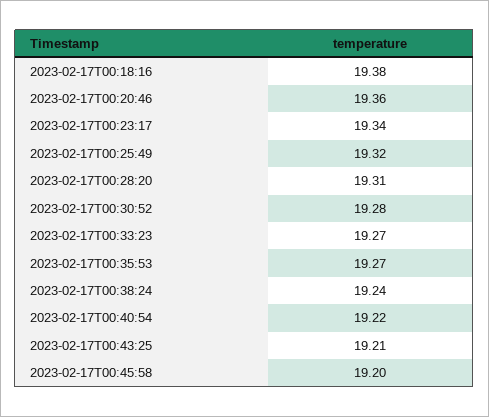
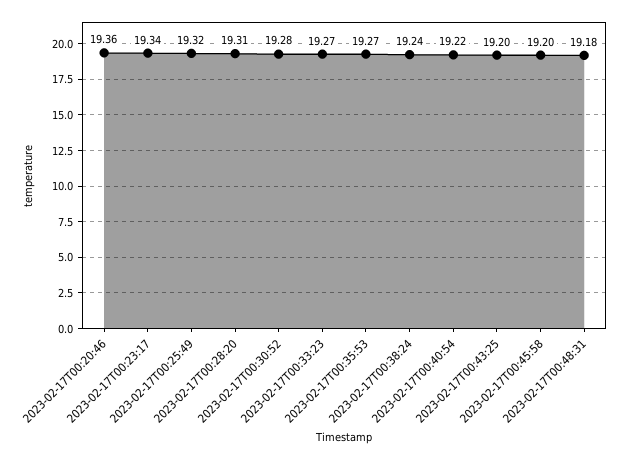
2023-02-17T00:18:16: 19.38 -> none
2023-02-17T00:43:25: 19.21 -> 19.2
2023-02-17T00:48:31: none -> 19.18

